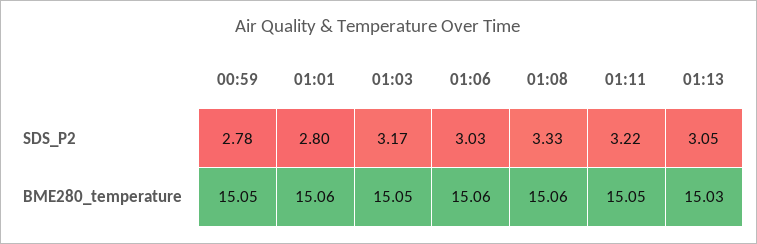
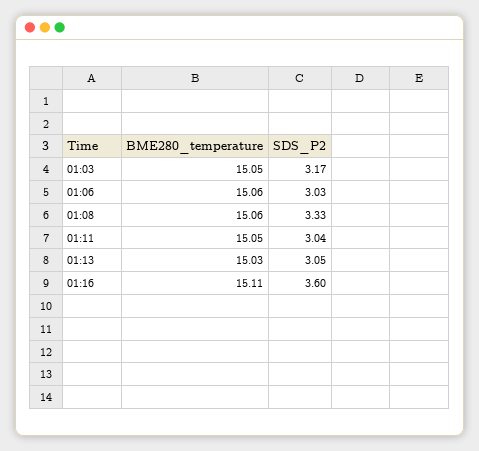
00:59, SDS_P2: 2.78 -> none
01:01, SDS_P2: 2.8 -> none
01:11, SDS_P2: 3.22 -> 3.04
00:59, BME280_temperature: 15.05 -> none
01:01, BME280_temperature: 15.06 -> none
01:16, BME280_temperature: none -> 15.11
01:16, SDS_P2: none -> 3.6

